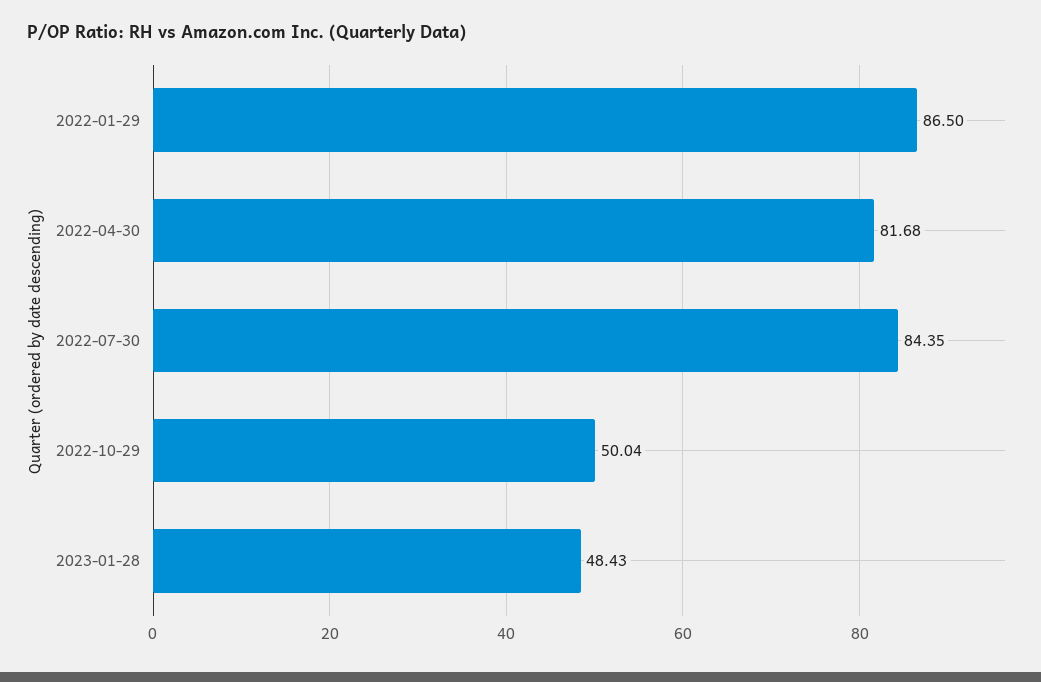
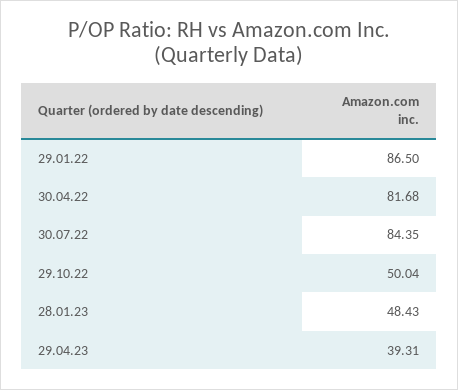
29.04.23: none -> 39.31

